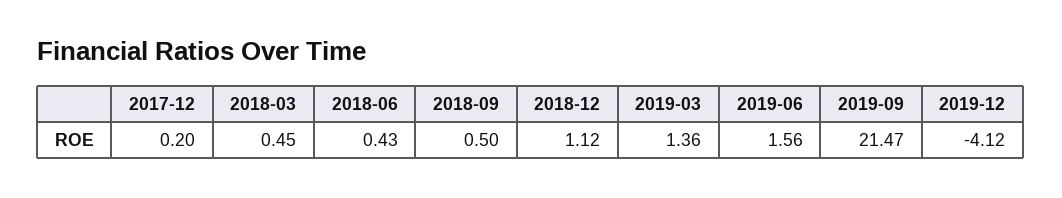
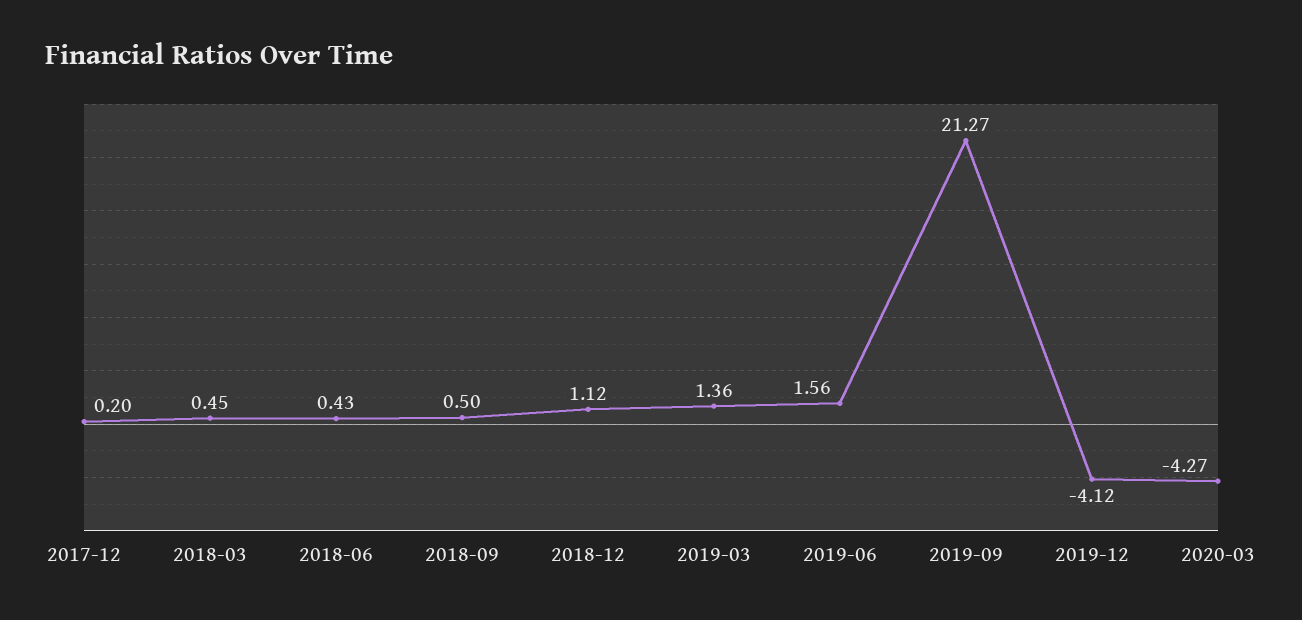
2019-09: 21.47 -> 21.27
2020-03: none -> -4.27

